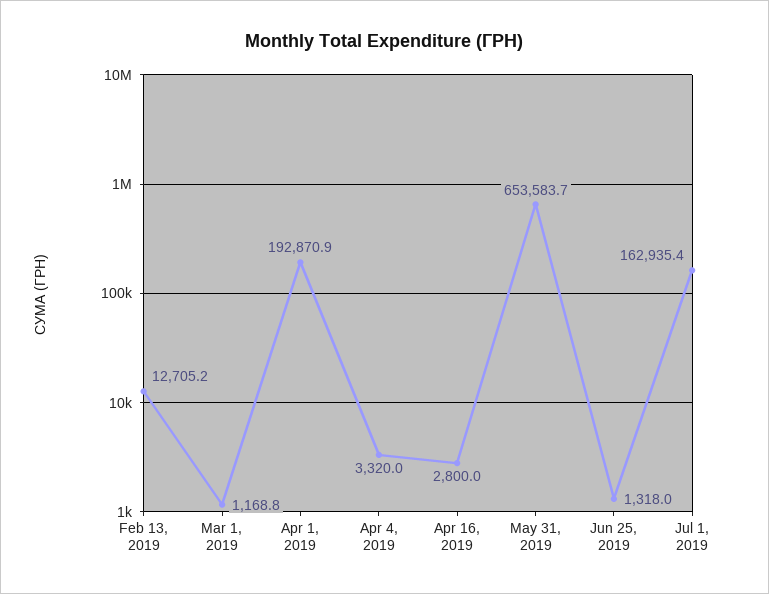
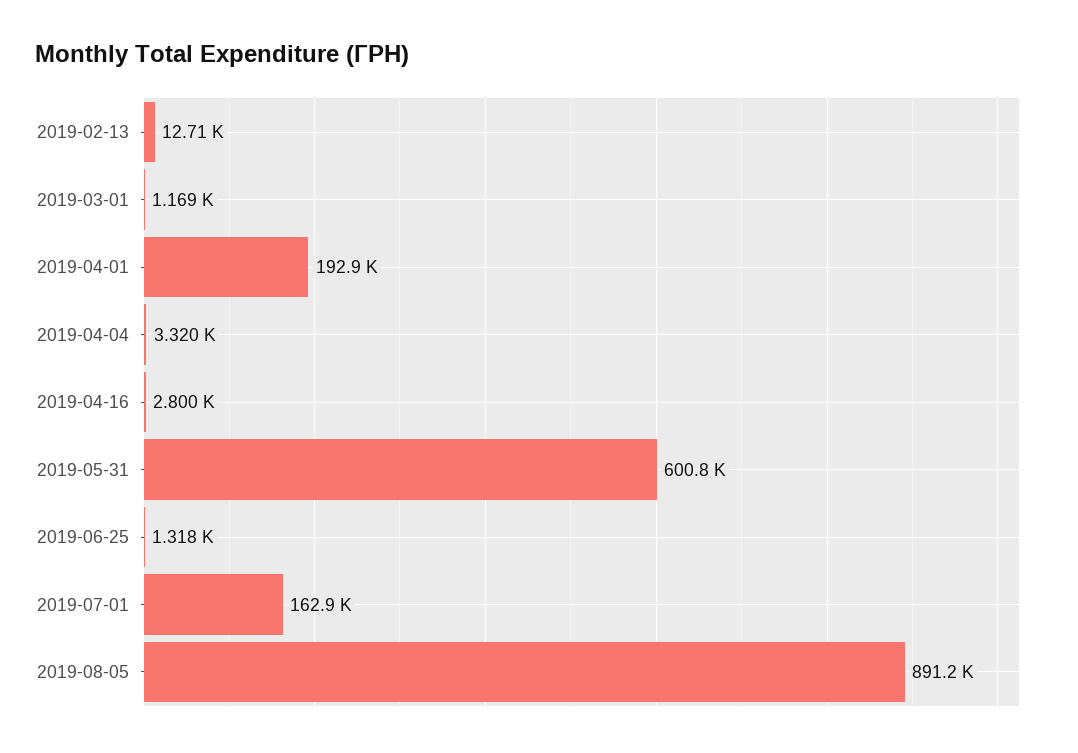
May 31, 2019: 653583.7 -> 600800
2019-08-05: none -> 891200

